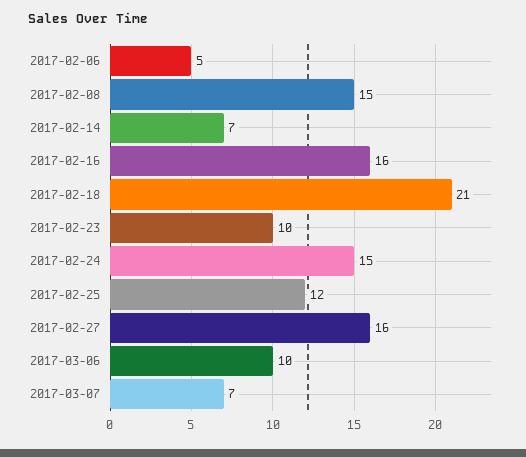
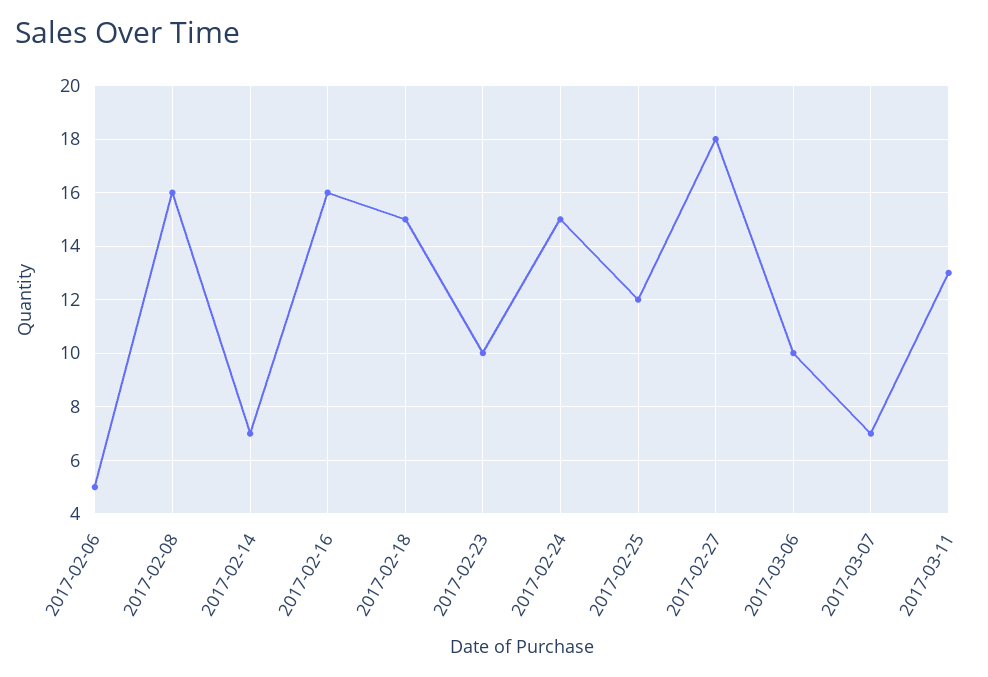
2017-02-08: 15 -> 16
2017-02-18: 21 -> 15
2017-02-27: 16 -> 18
2017-03-11: none -> 13

